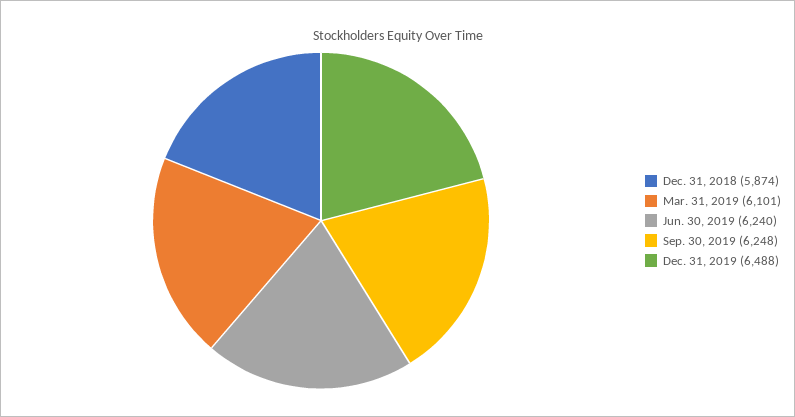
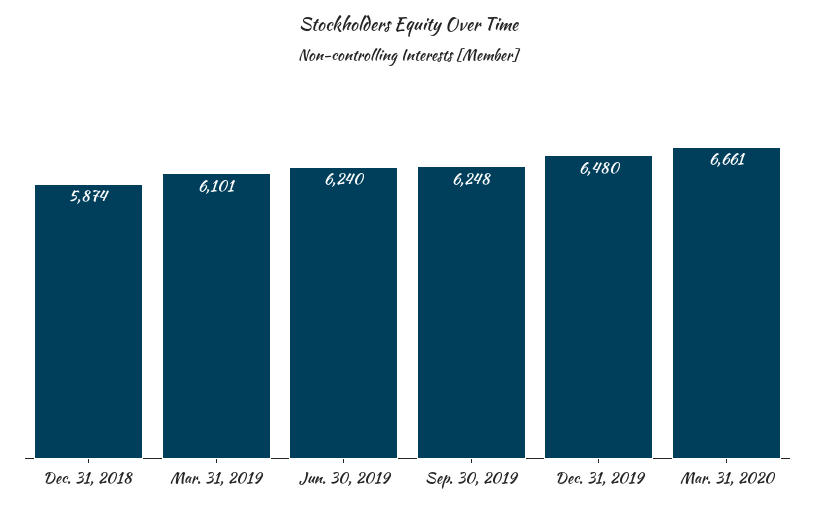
Dec. 31, 2019: 6488 -> 6480
Mar. 31, 2020: none -> 6661

